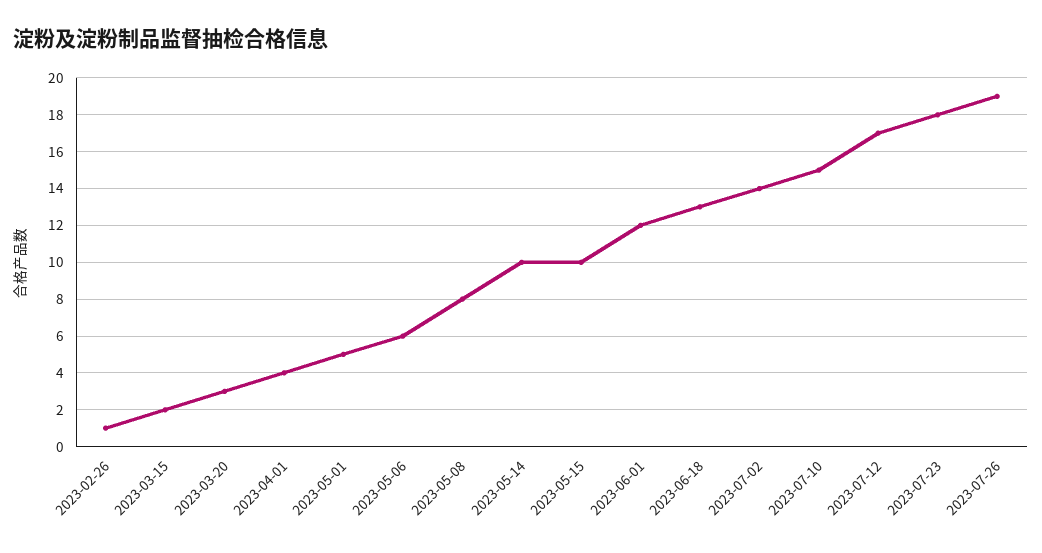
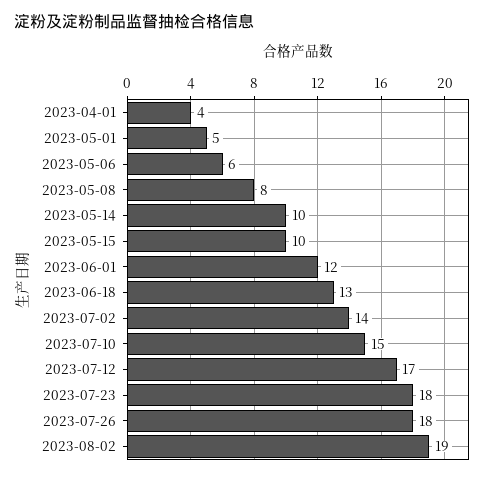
2023-02-26: 1 -> none
2023-03-15: 2 -> none
2023-03-20: 3 -> none
2023-07-26: 19 -> 18
2023-08-02: none -> 19

